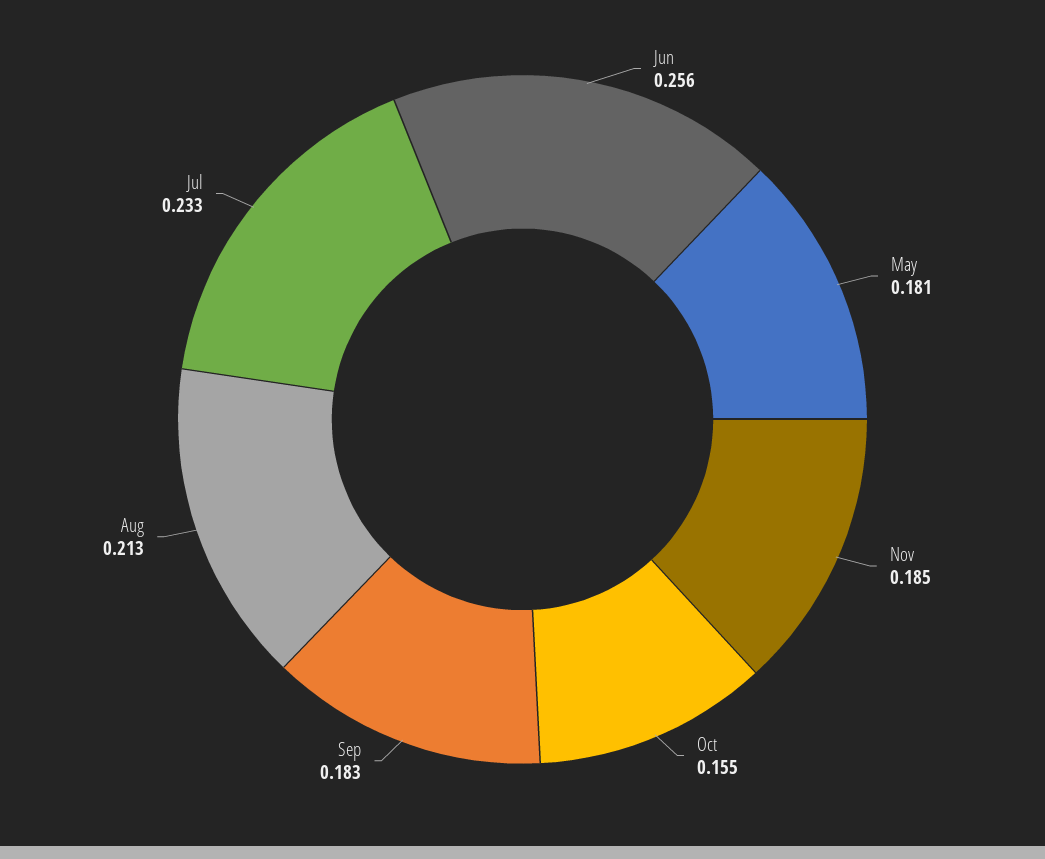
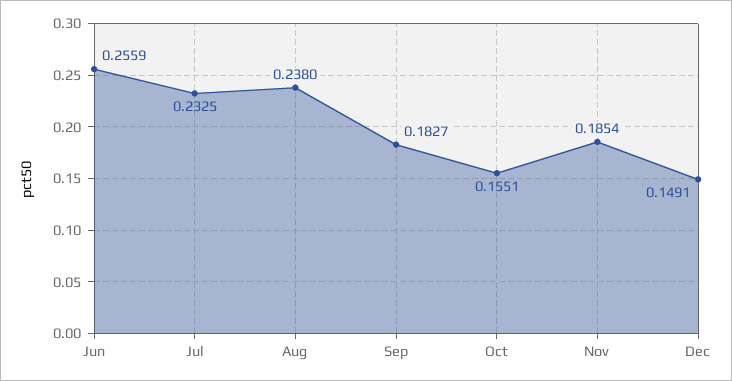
May: 0.181 -> none
Aug: 0.213 -> 0.238
Dec: none -> 0.1491

